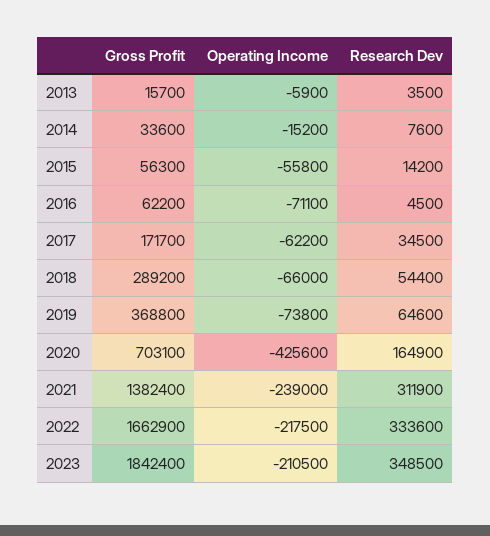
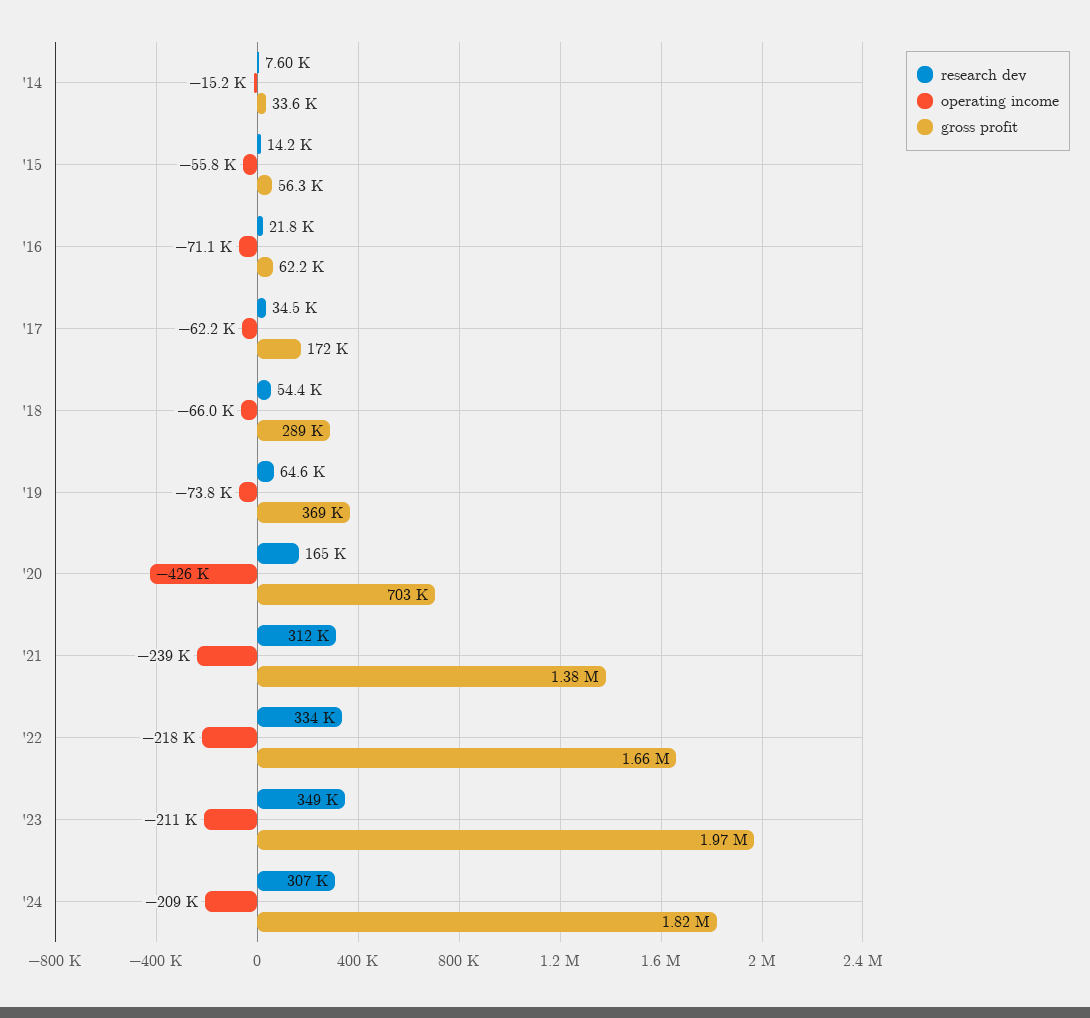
Gross Profit, 2013: 15700 -> none
Operating Income, 2013: -5900 -> none
Research Dev, 2013: 3500 -> none
Research Dev, 2016: 4500 -> 21800
Gross Profit, 2023: 1842400 -> 1970000
Research Dev, '24: none -> 307000
Operating Income, '24: none -> -209000
Gross Profit, '24: none -> 1820000

